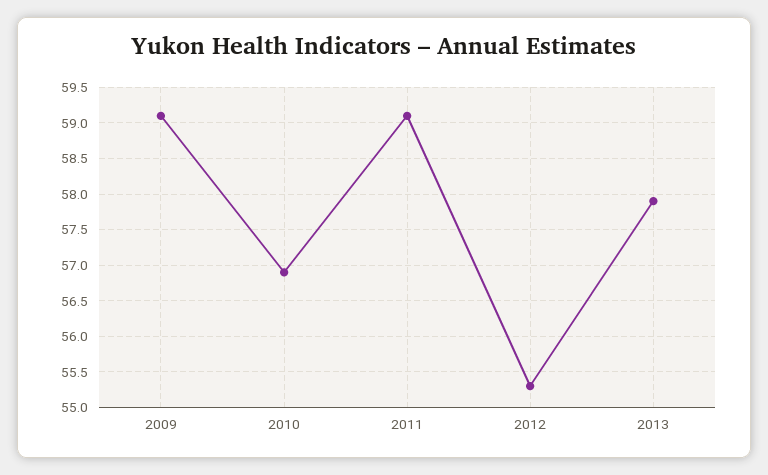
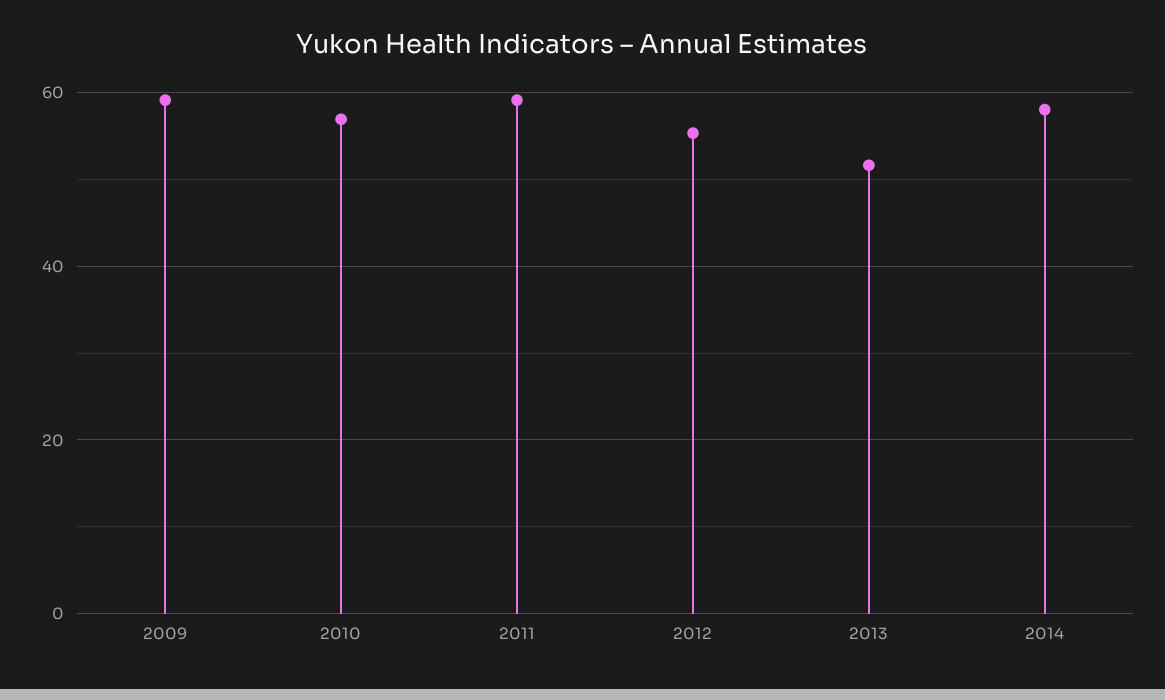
2013: 57.9 -> 52
2014: none -> 58

